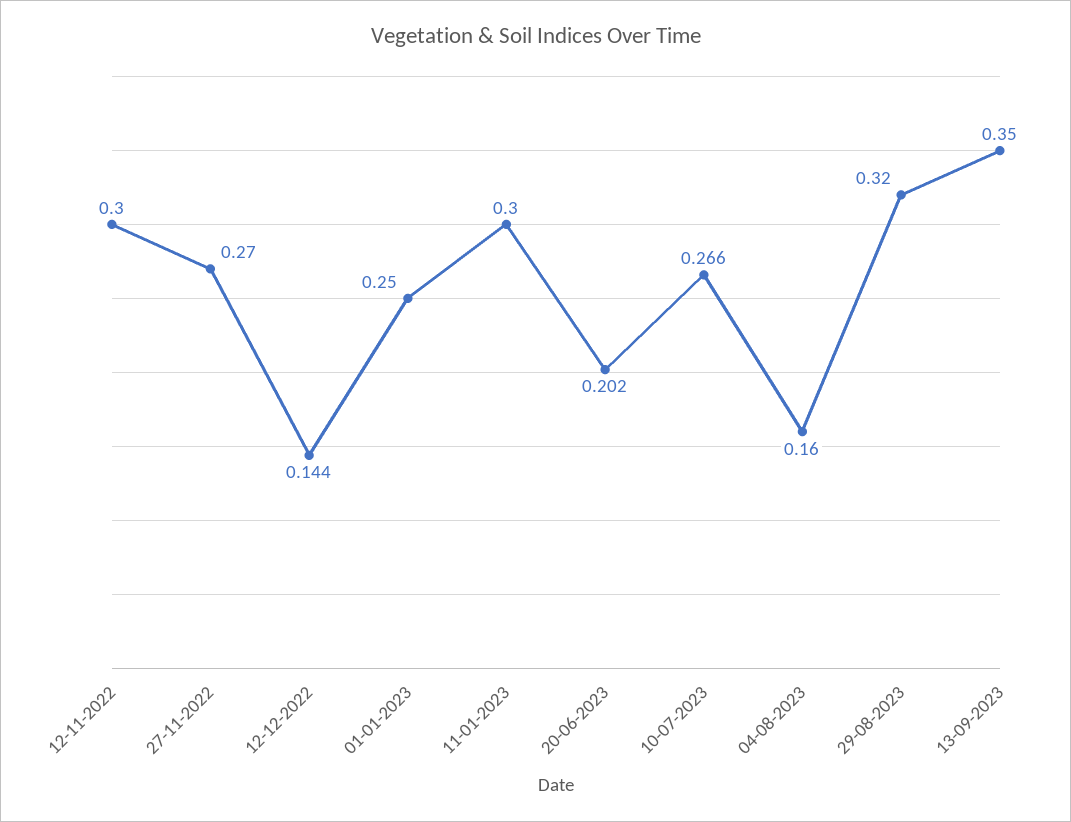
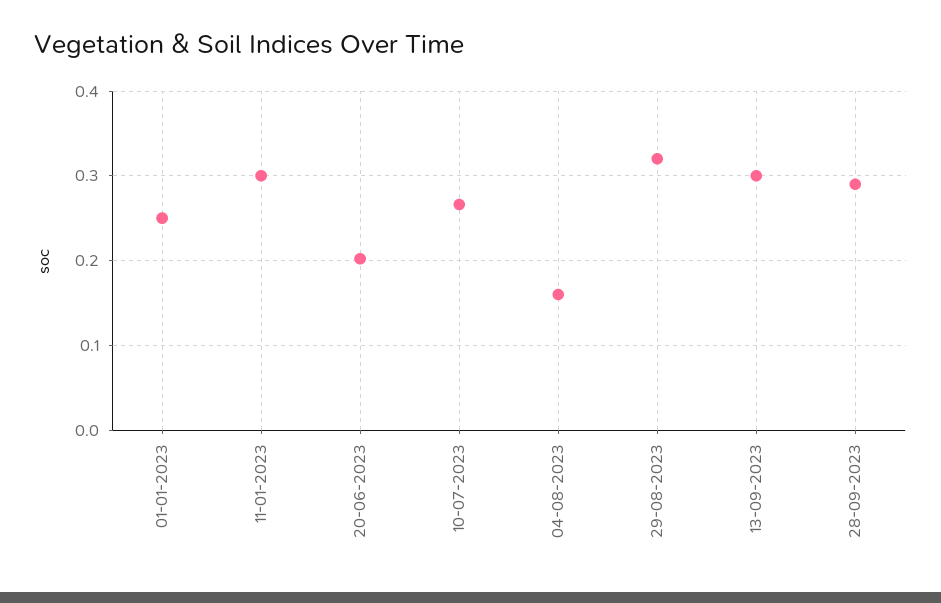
12-11-2022: 0.3 -> none
27-11-2022: 0.27 -> none
12-12-2022: 0.144 -> none
13-09-2023: 0.35 -> 0.3
28-09-2023: none -> 0.29

